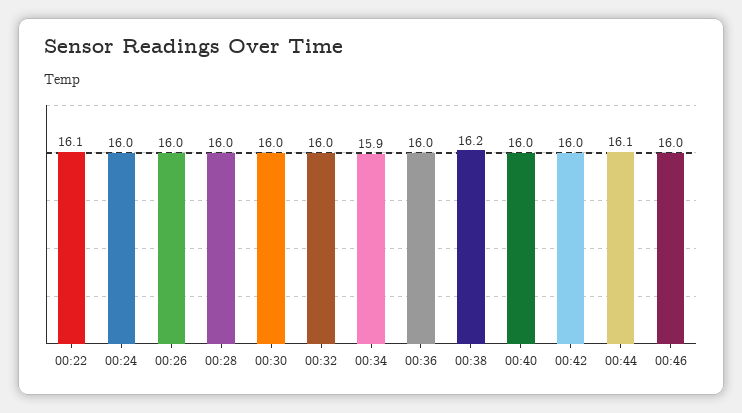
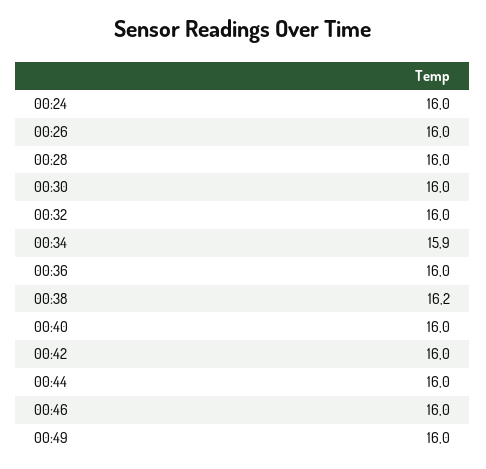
00:22: 16.1 -> none
00:44: 16.1 -> 16
00:49: none -> 16

